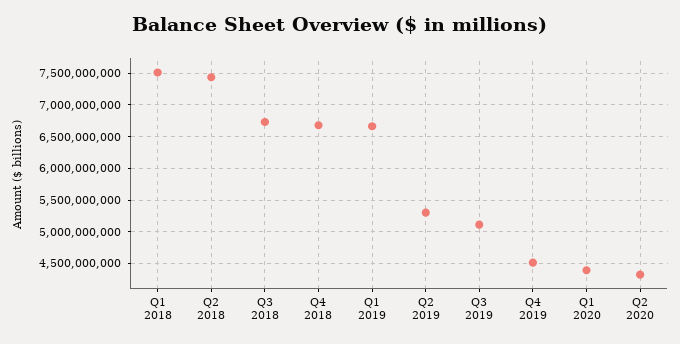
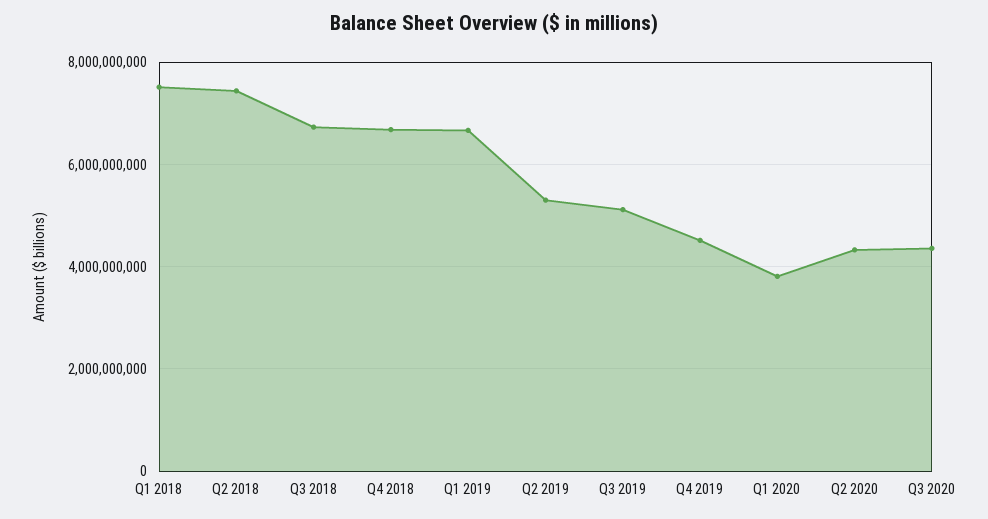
Q1 2020: 4400000000 -> 3800000000
Q3 2020: none -> 4400000000

